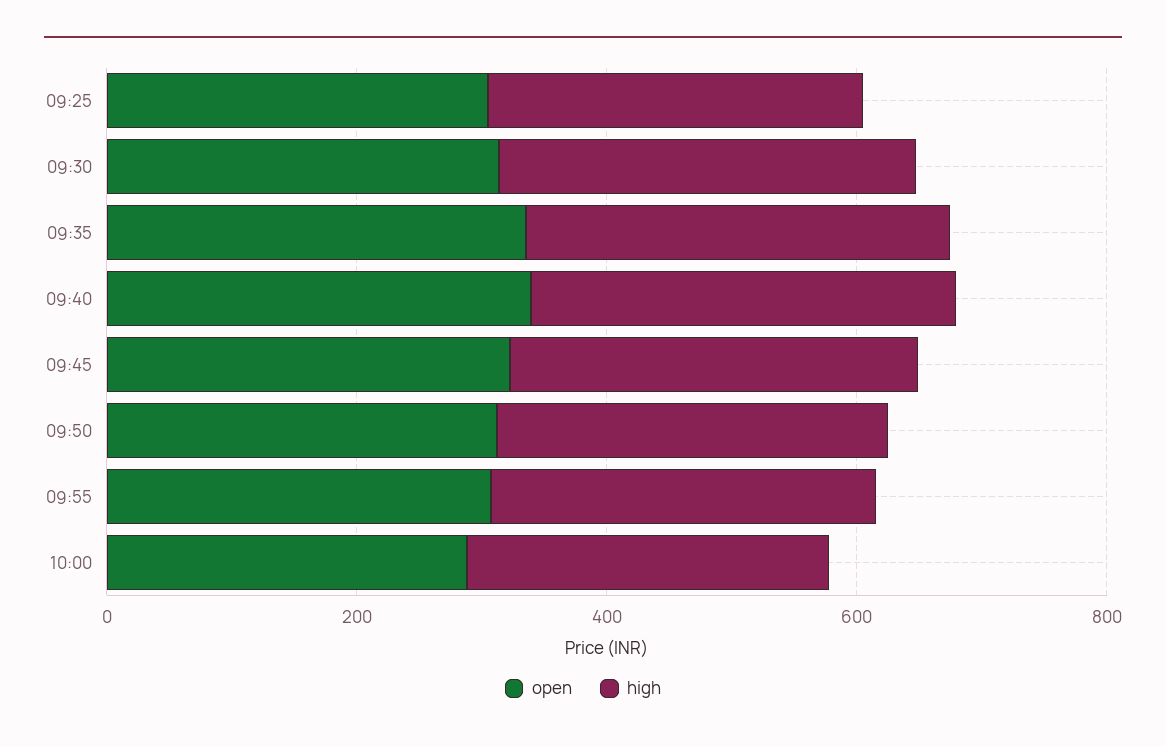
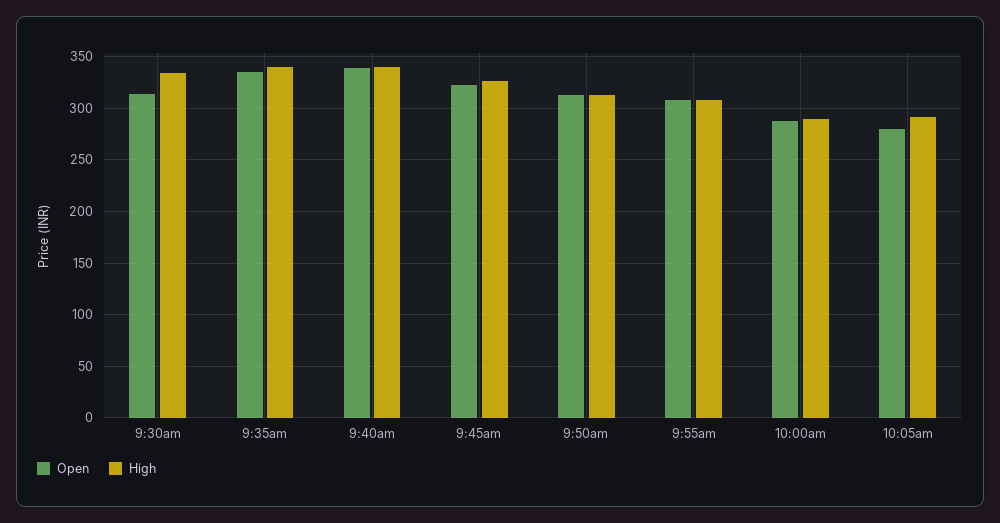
open, 09:25: 300 -> none
high, 09:25: 300 -> none
open, 10:05am: none -> 280
high, 10:05am: none -> 290

